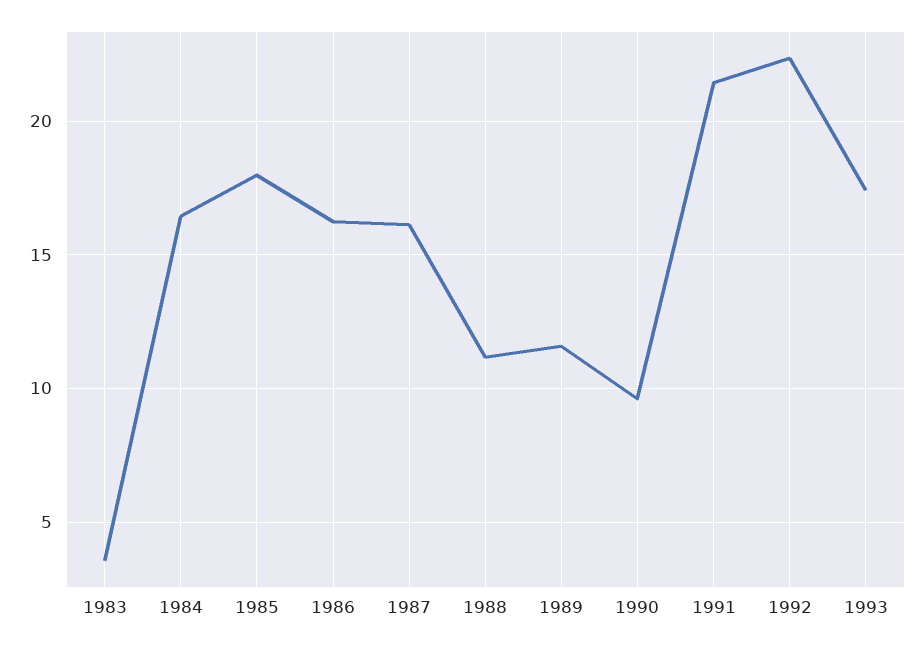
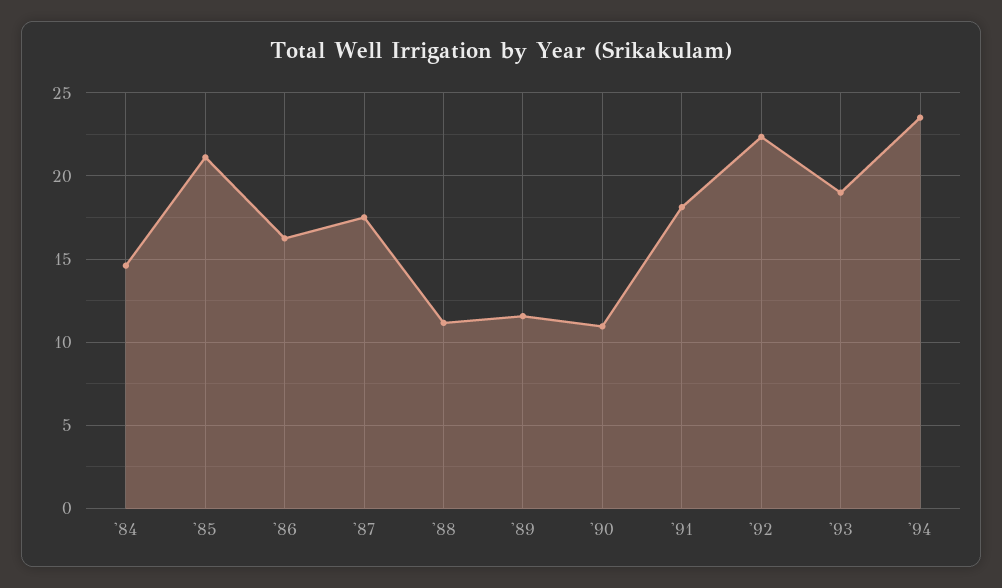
1983: 3.5 -> none
1984: 16.5 -> 14.5
1985: 18 -> 21
1987: 16 -> 17.5
1990: 9.5 -> 11
1991: 21.5 -> 18
1993: 17.5 -> 19
'94: none -> 23.5

